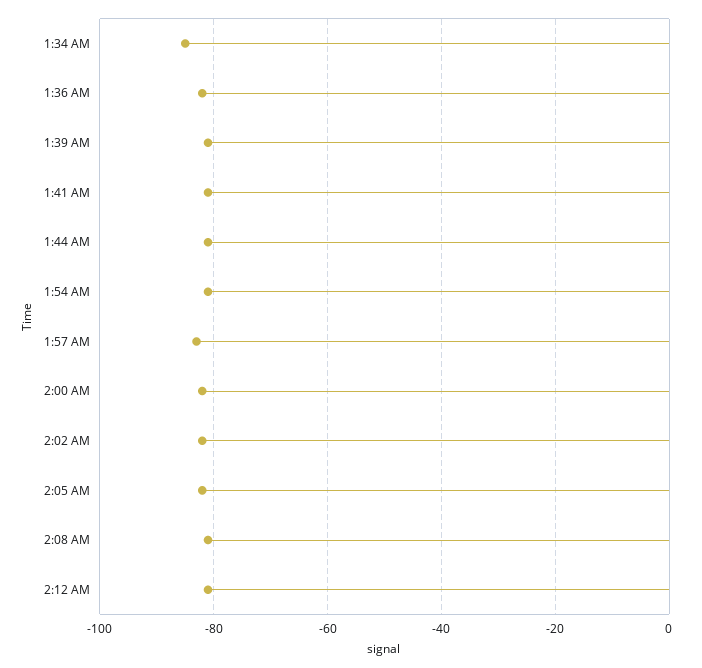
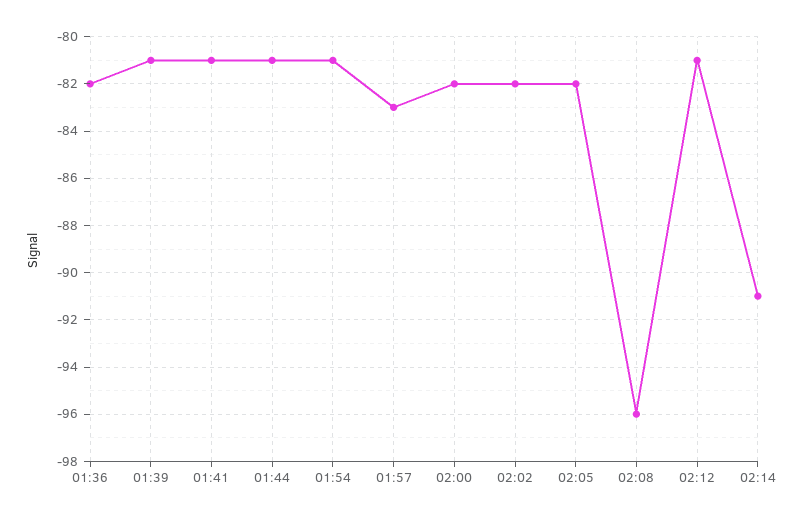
1:34 AM: -85 -> none
2:08 AM: -80 -> -96
02:14: none -> -91

